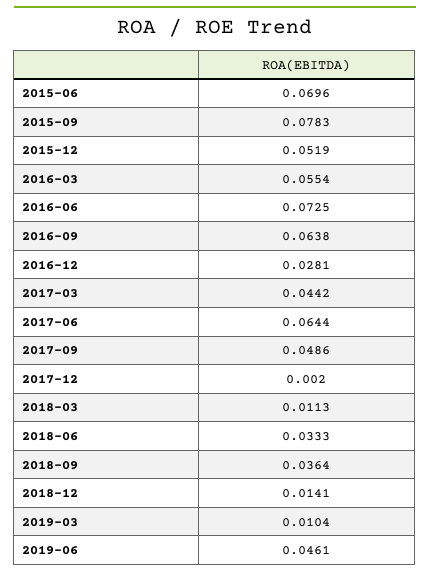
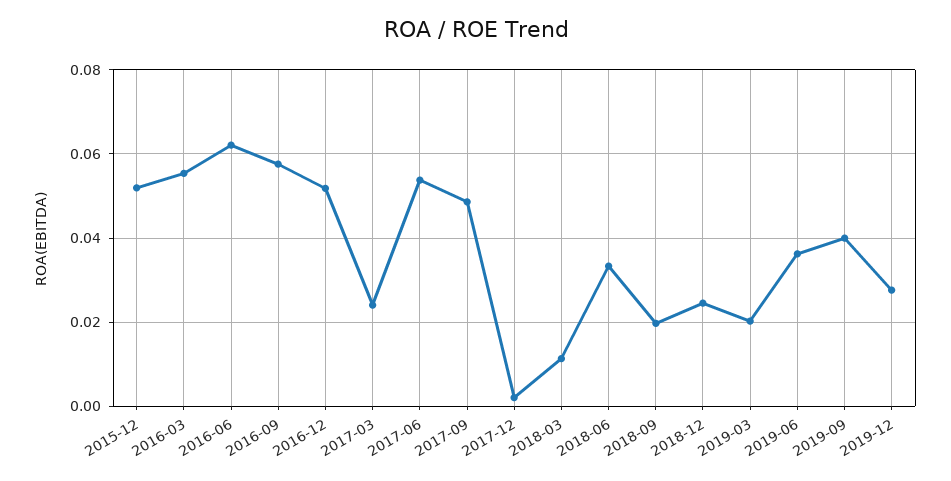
2015-06: 0.0696 -> none
2015-09: 0.0783 -> none
2016-06: 0.0725 -> 0.062
2016-09: 0.0638 -> 0.058
2016-12: 0.0281 -> 0.052
2017-03: 0.0442 -> 0.024
2017-06: 0.0644 -> 0.054
2018-09: 0.0364 -> 0.02
2018-12: 0.0141 -> 0.024
2019-03: 0.0104 -> 0.02
2019-06: 0.0461 -> 0.036
2019-09: none -> 0.04
2019-12: none -> 0.028

